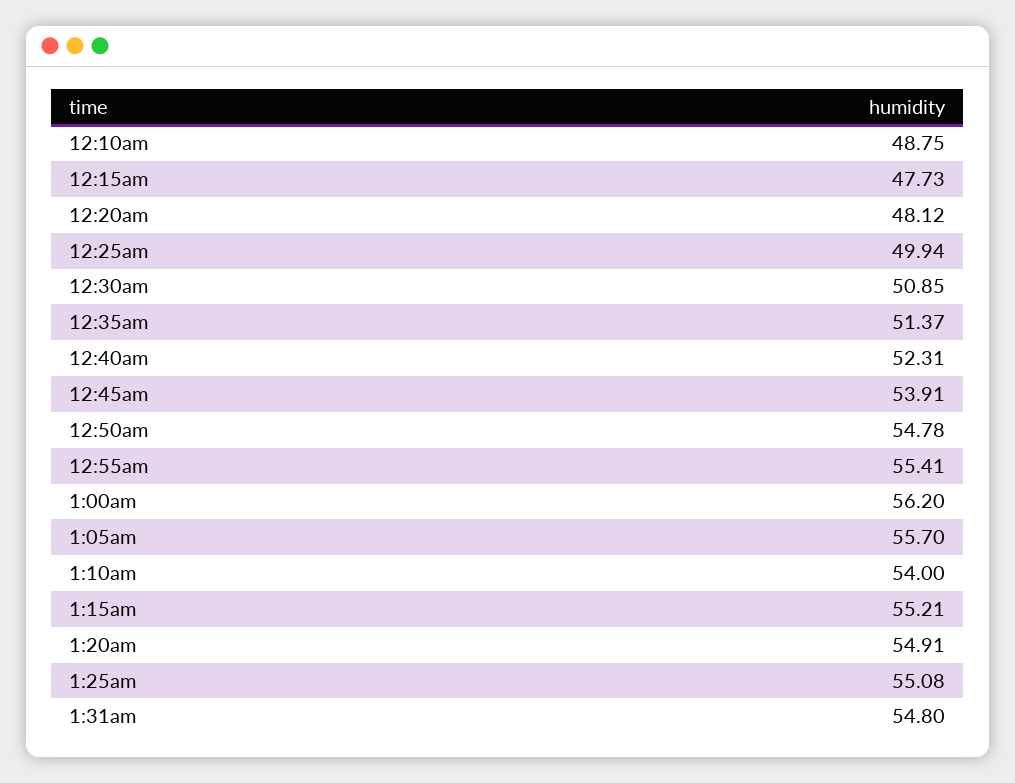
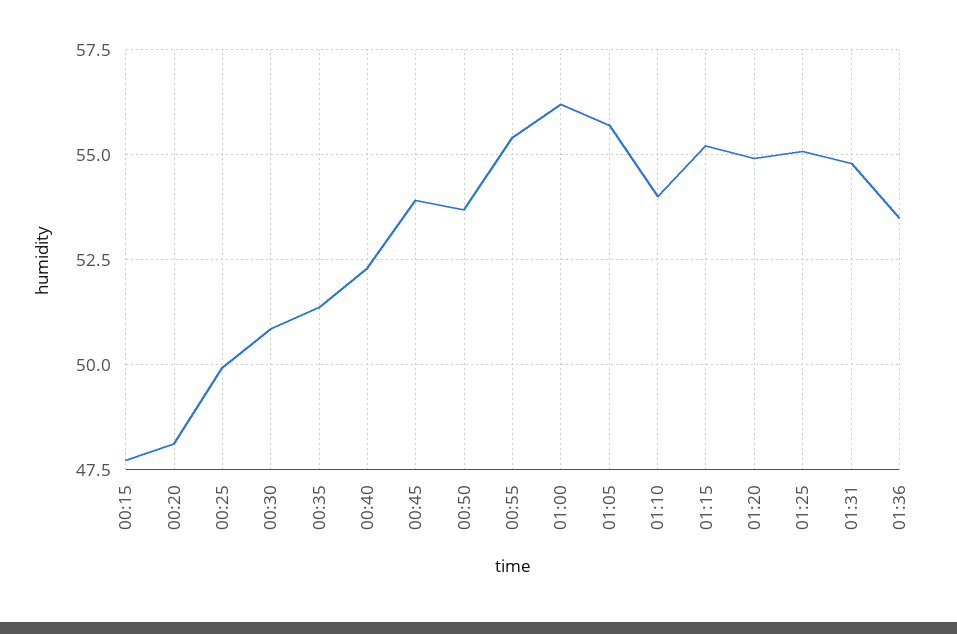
12:10am: 48.75 -> none
12:50am: 54.78 -> 53.75
01:36: none -> 53.5

